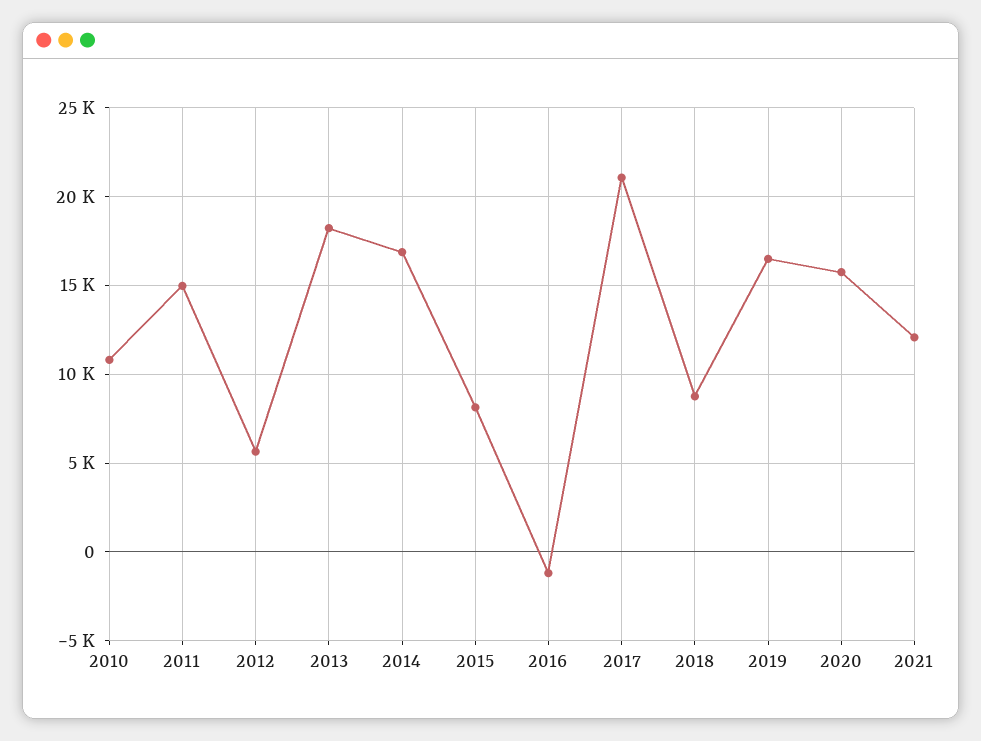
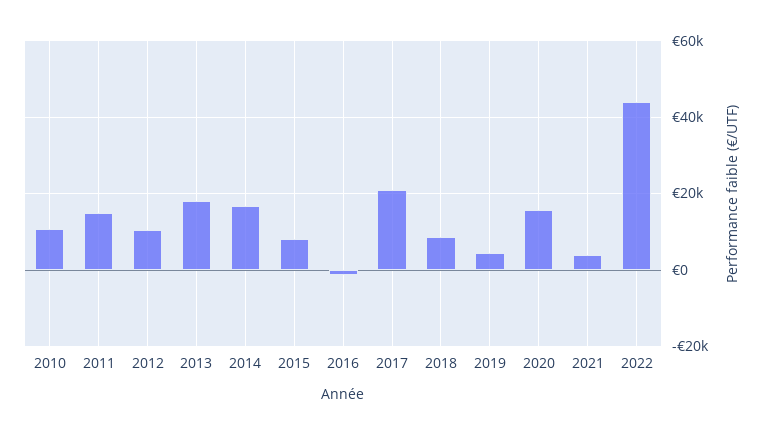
2012: 5500 -> 10000
2019: 16500 -> 4000
2021: 12000 -> 4000
2022: none -> 44000

